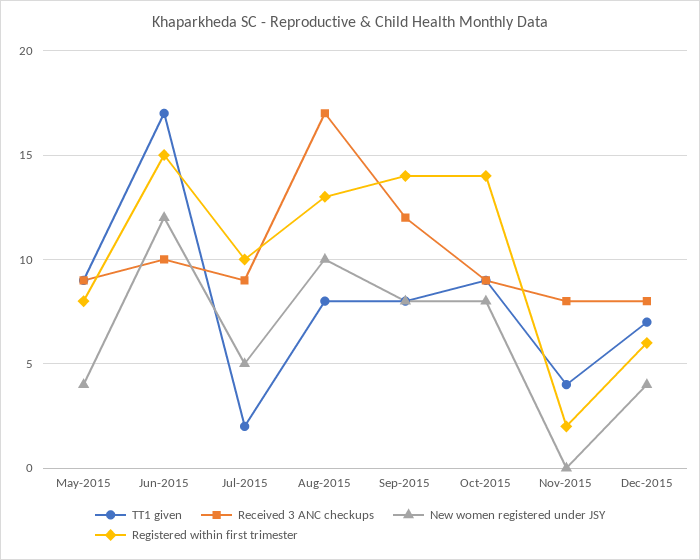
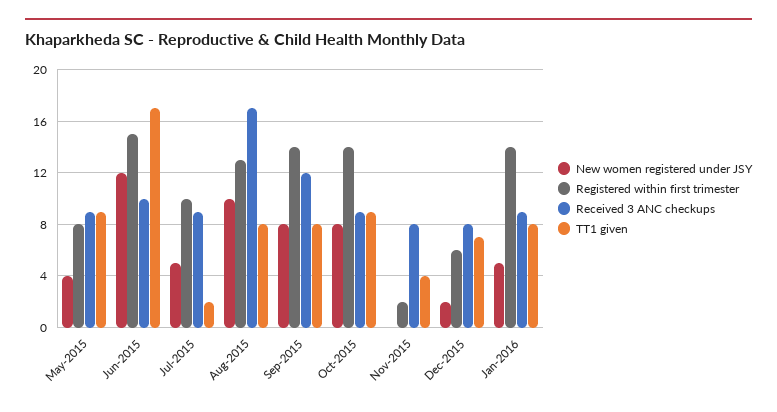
New women registered under JSY, Dec-2015: 4 -> 2
New women registered under JSY, Jan-2016: none -> 5
Registered within first trimester, Jan-2016: none -> 14
Received 3 ANC checkups, Jan-2016: none -> 9
TT1 given, Jan-2016: none -> 8

